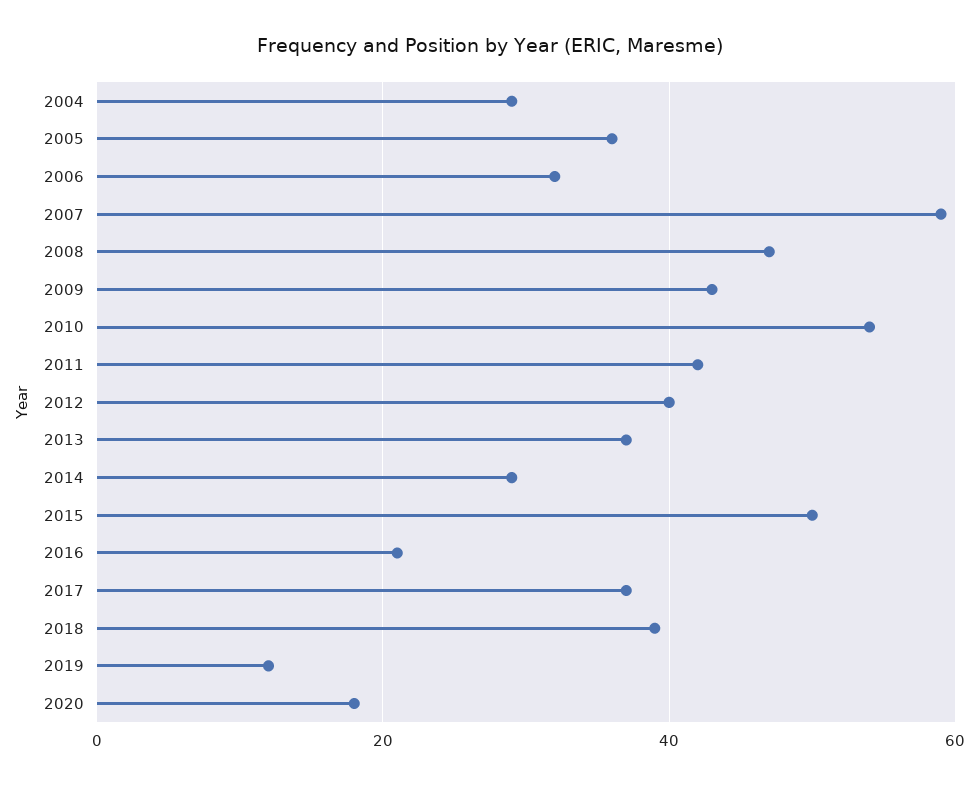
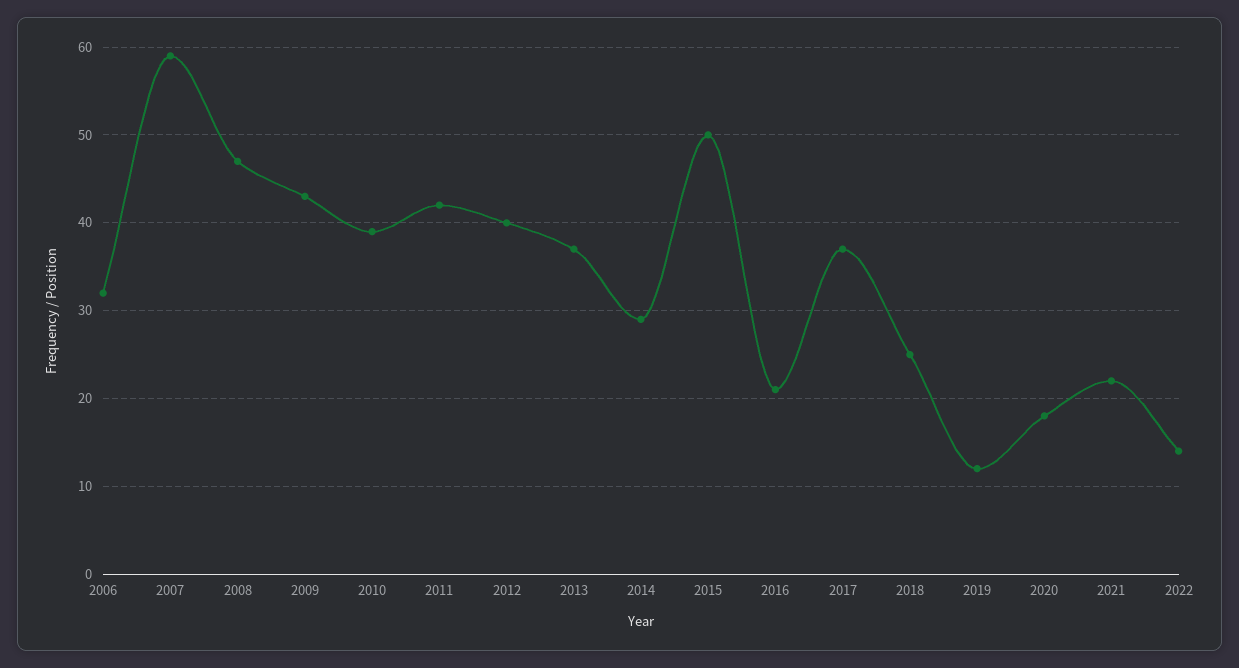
2004: 30 -> none
2005: 35 -> none
2010: 55 -> 39
2018: 40 -> 25
2021: none -> 22
2022: none -> 14

